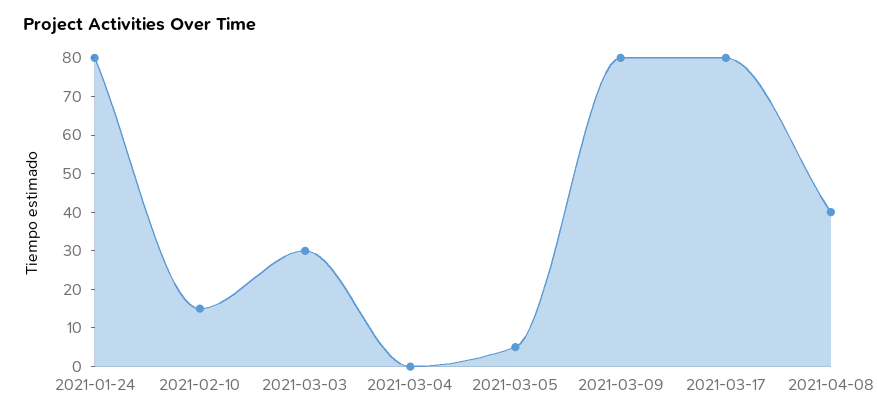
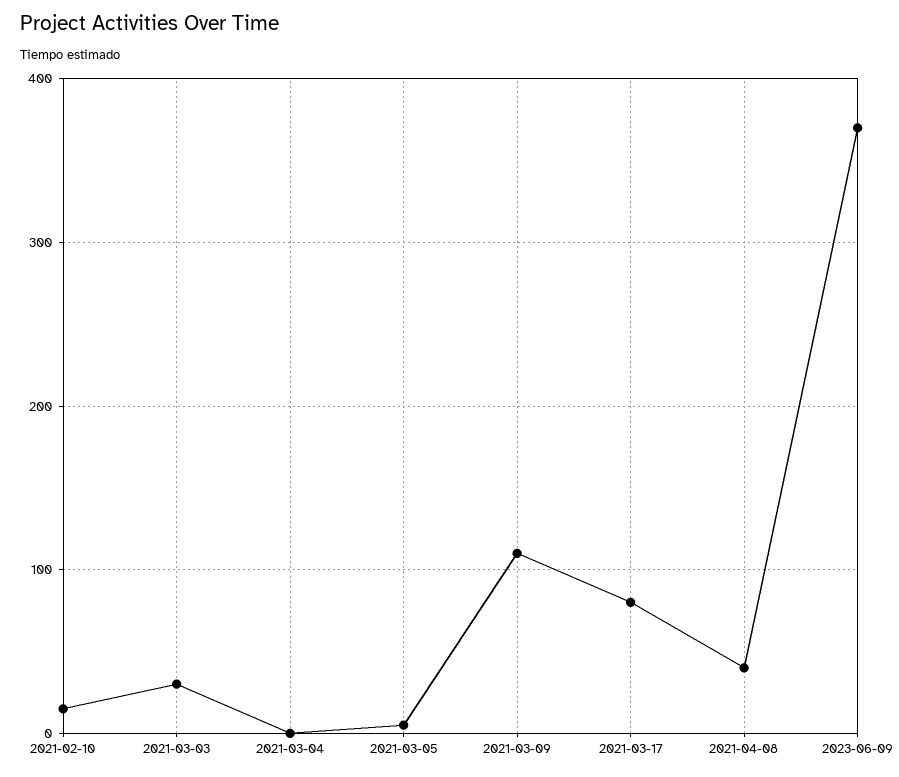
2021-01-24: 80 -> none
2021-03-09: 80 -> 110
2023-06-09: none -> 370

